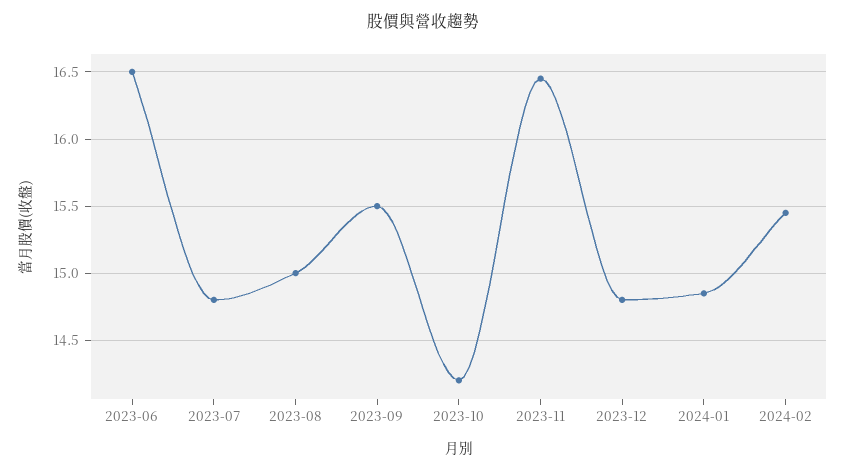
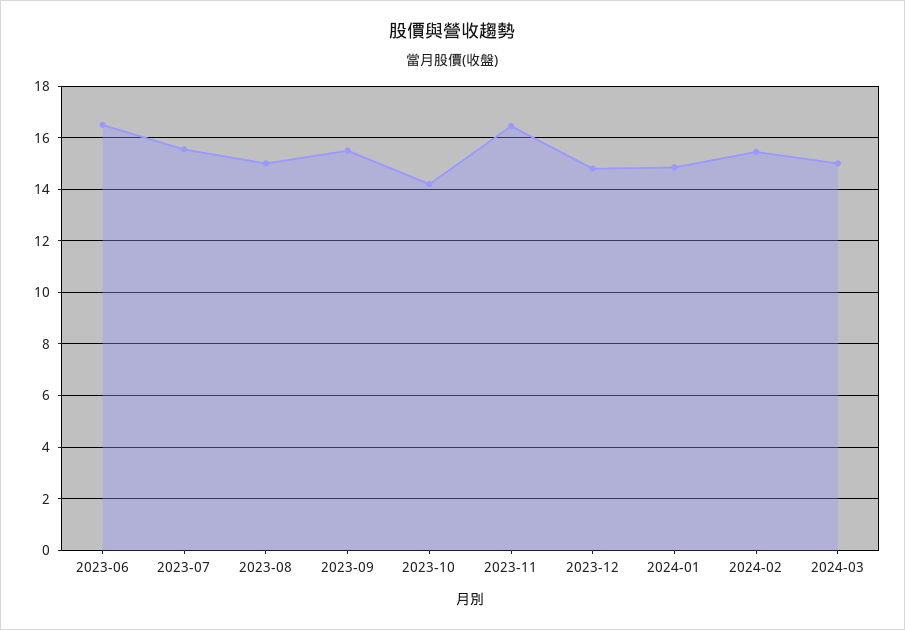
2023-07: 14.8 -> 15.5
2024-03: none -> 15

